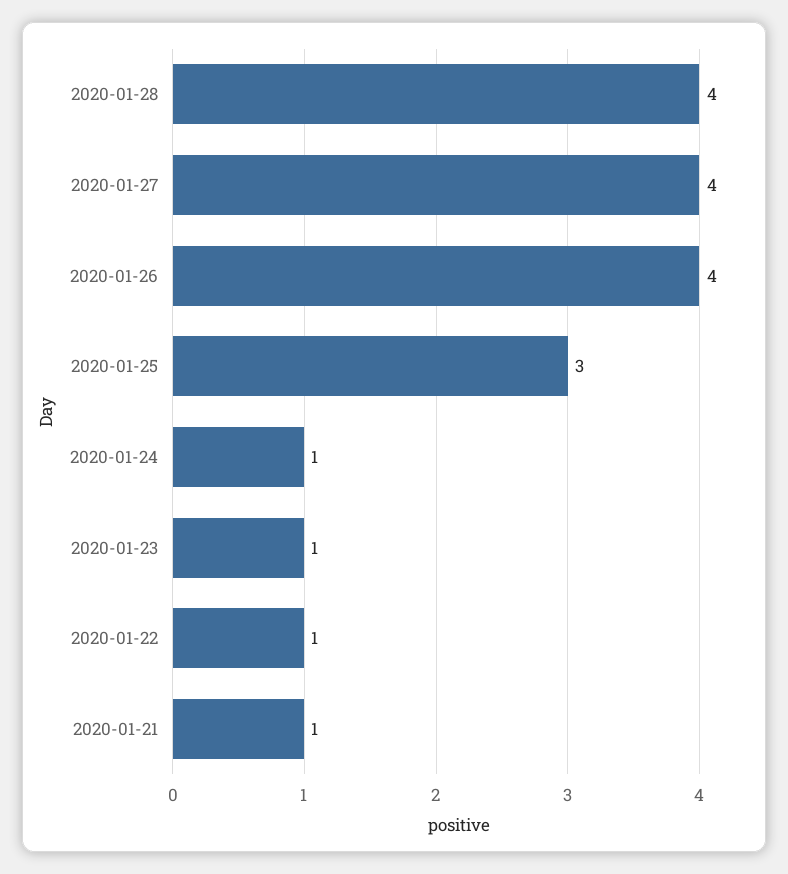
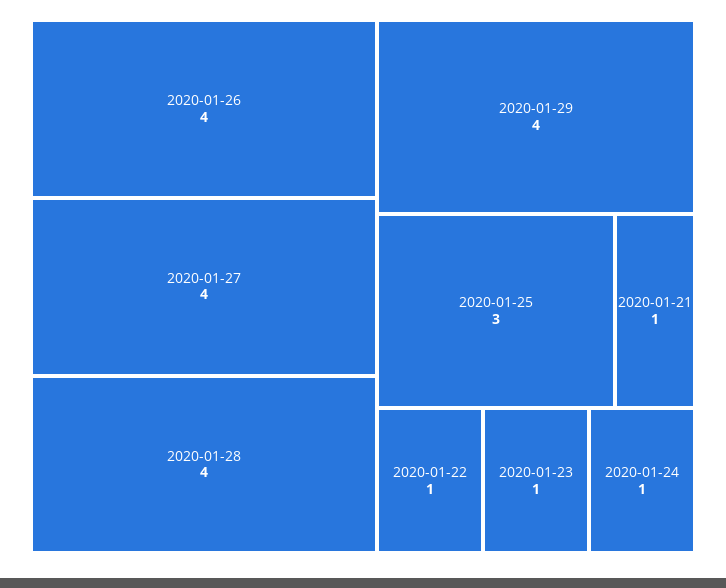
2020-01-29: none -> 4

